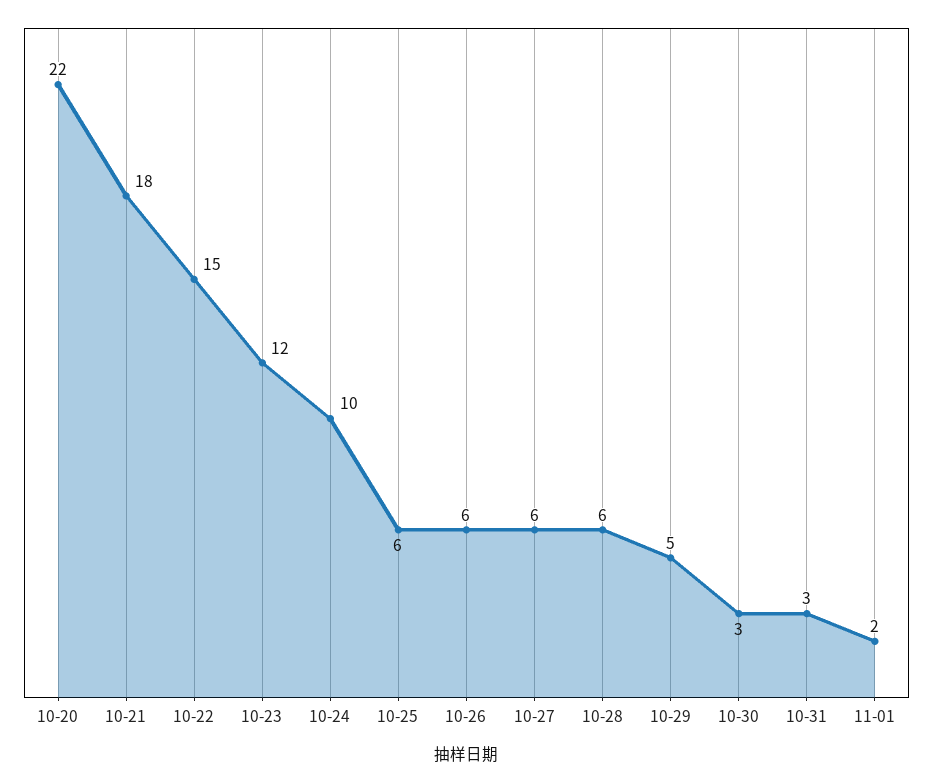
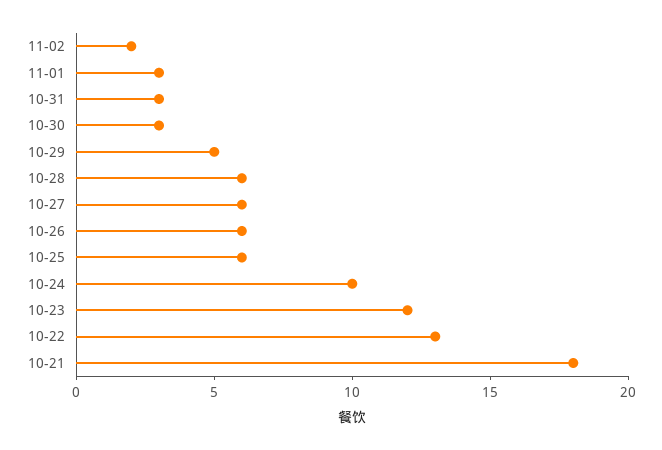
10-20: 22 -> none
10-22: 15 -> 13
11-01: 2 -> 3
11-02: none -> 2

